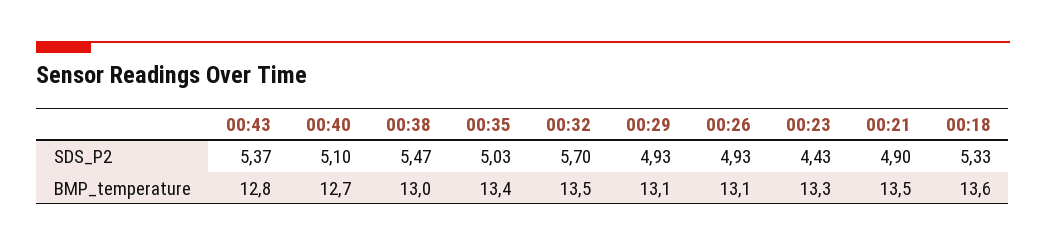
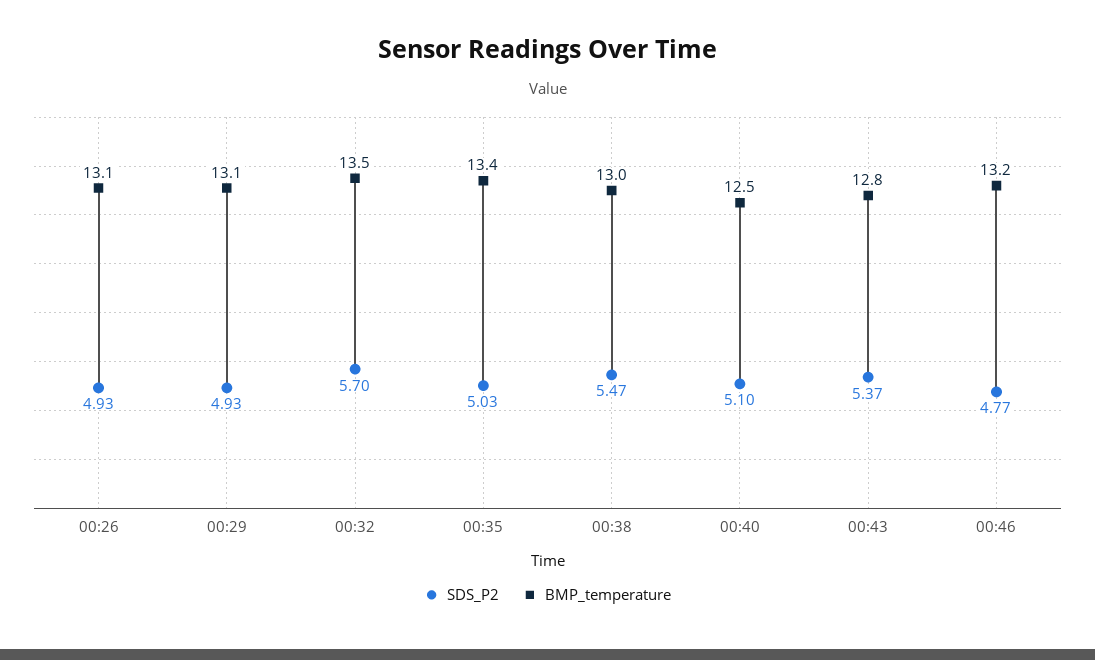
SDS_P2, 00:23: 4.43 -> none
SDS_P2, 00:21: 4.9 -> none
SDS_P2, 00:18: 5.33 -> none
BMP_temperature, 00:40: 12.7 -> 12.5
BMP_temperature, 00:23: 13.3 -> none
BMP_temperature, 00:21: 13.5 -> none
BMP_temperature, 00:18: 13.6 -> none
SDS_P2, 00:46: none -> 4.77
BMP_temperature, 00:46: none -> 13.2

